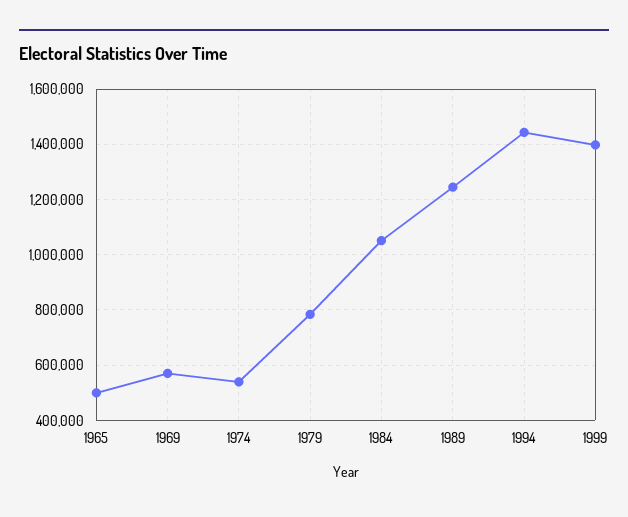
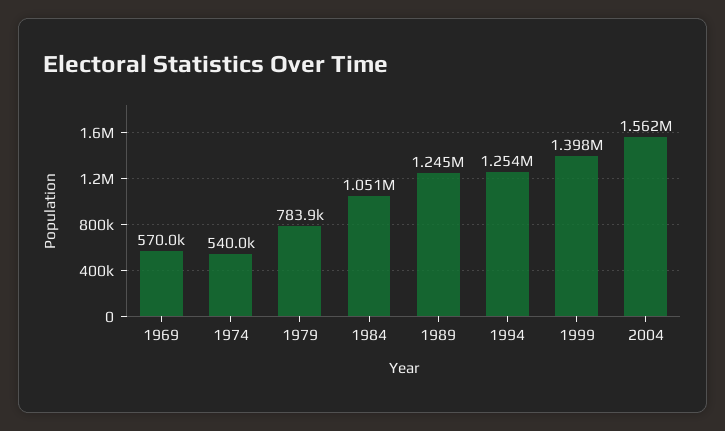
1965: 500000 -> none
1994: 1450000 -> 1254000
2004: none -> 1562000

